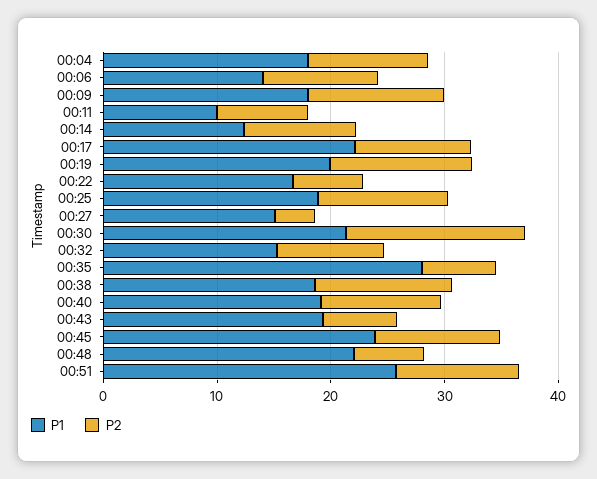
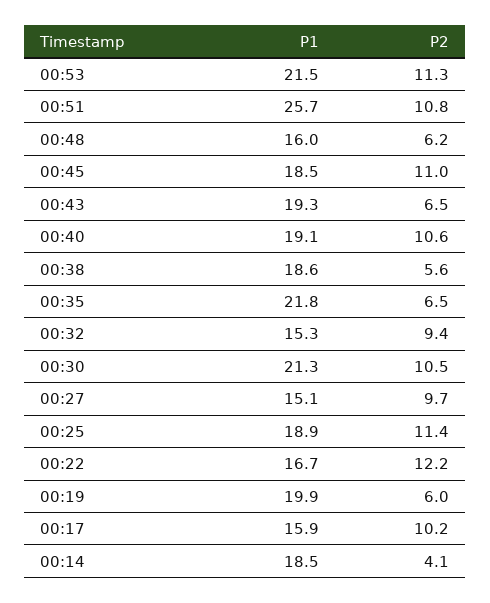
P1, 00:04: 18 -> none
P2, 00:04: 10 -> none
P1, 00:06: 14 -> none
P2, 00:06: 10 -> none
P1, 00:09: 18 -> none
P2, 00:09: 12 -> none
P1, 00:11: 10 -> none
P2, 00:11: 8 -> none
P1, 00:14: 12 -> 18.5
P2, 00:14: 10 -> 4.1
P1, 00:17: 22 -> 15.9
P2, 00:19: 12 -> 6
P2, 00:22: 6 -> 12.2
P2, 00:27: 4 -> 9.7
P2, 00:30: 16 -> 10.5
P1, 00:35: 28 -> 21.8
P2, 00:38: 12 -> 5.6
P1, 00:45: 24 -> 18.5
P1, 00:48: 22 -> 16
P1, 00:53: none -> 21.5
P2, 00:53: none -> 11.3

